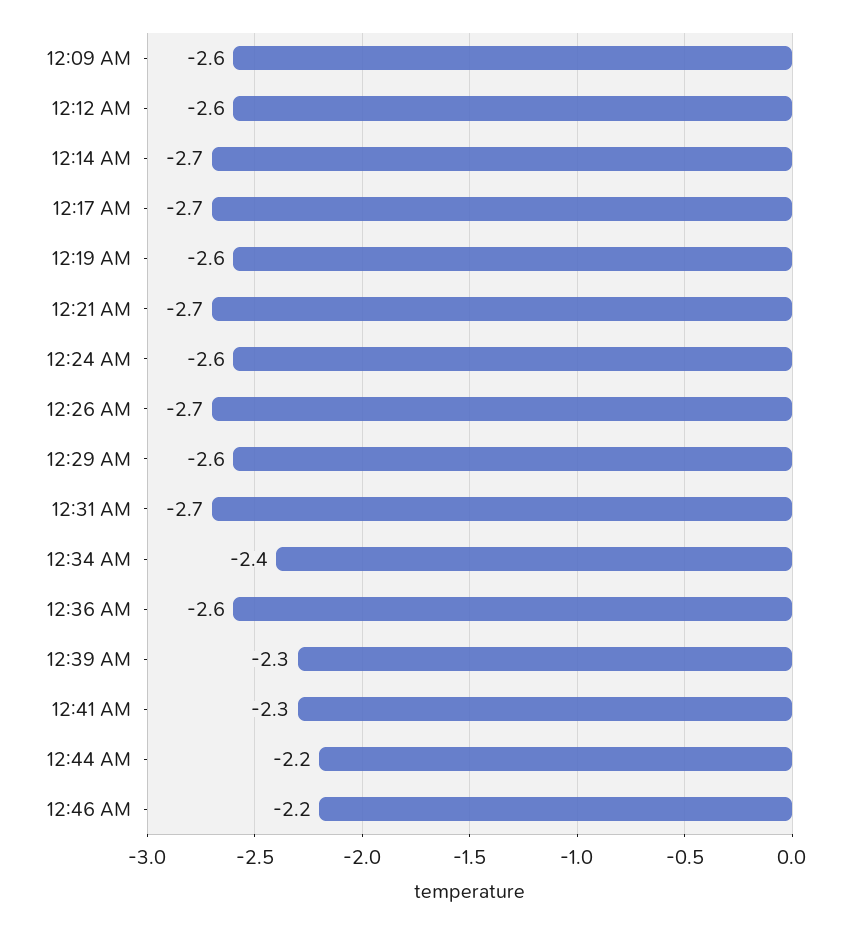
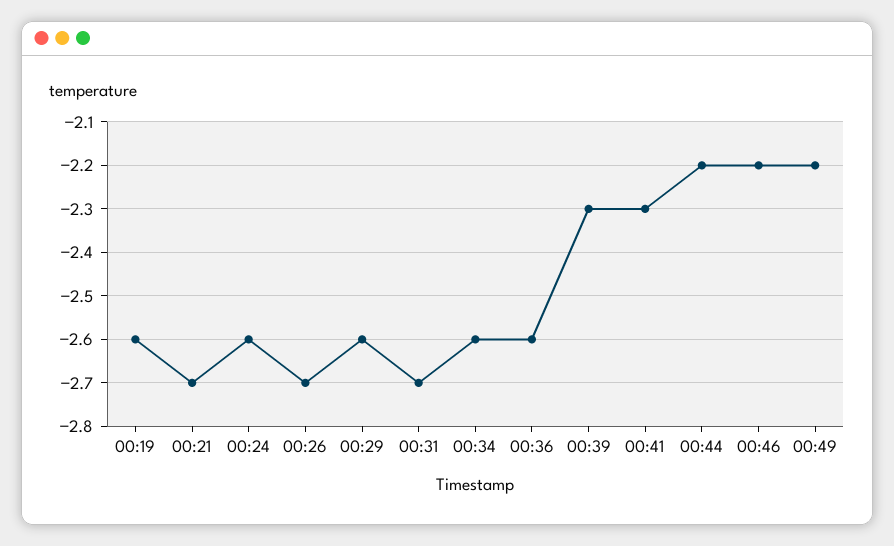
12:09 AM: -2.6 -> none
12:12 AM: -2.6 -> none
12:14 AM: -2.7 -> none
12:17 AM: -2.7 -> none
12:34 AM: -2.4 -> -2.6
00:49: none -> -2.2

